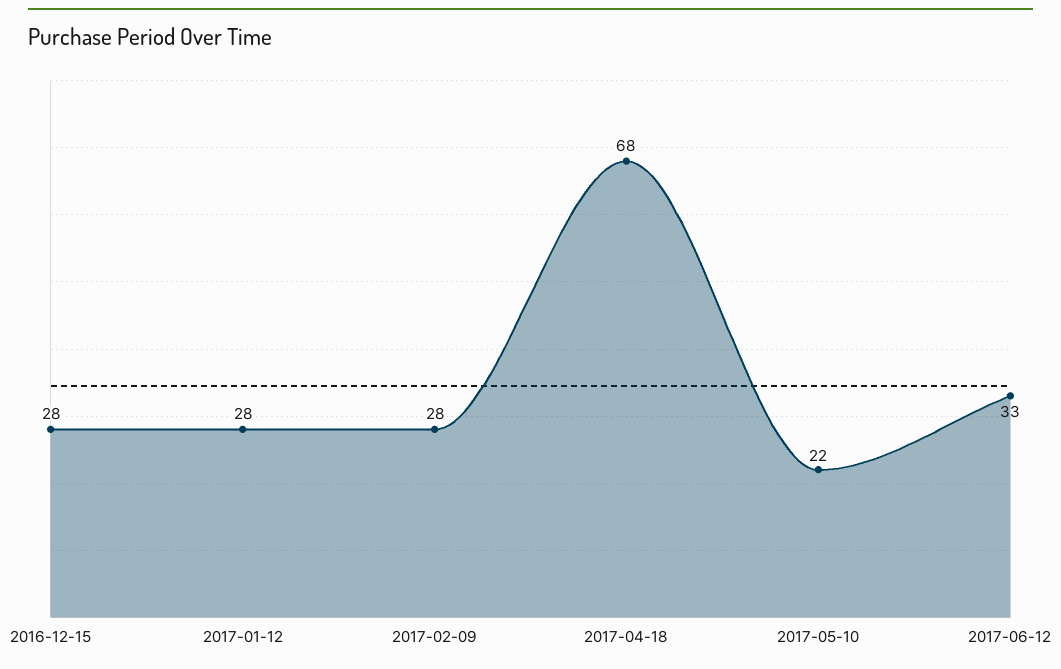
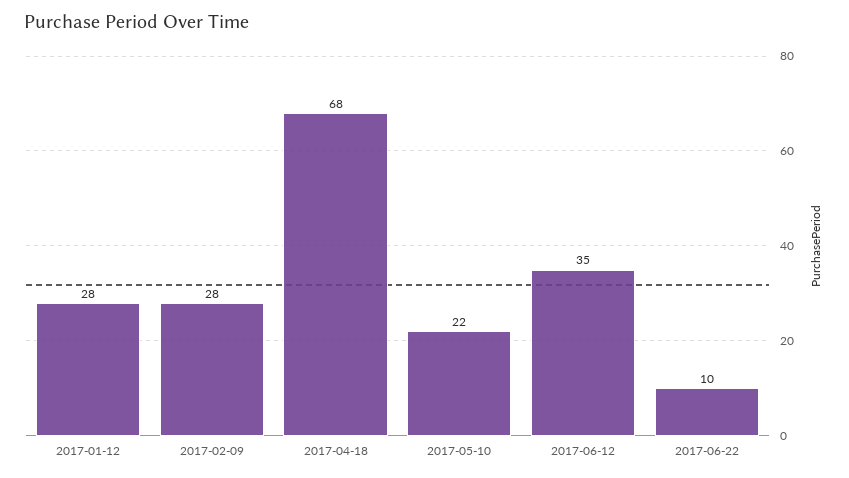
2016-12-15: 28 -> none
2017-06-12: 33 -> 35
2017-06-22: none -> 10

